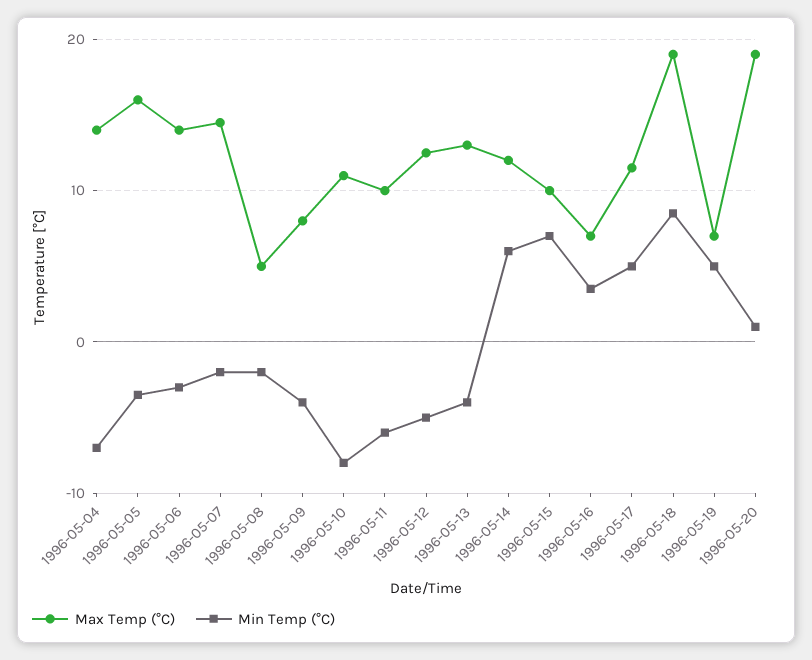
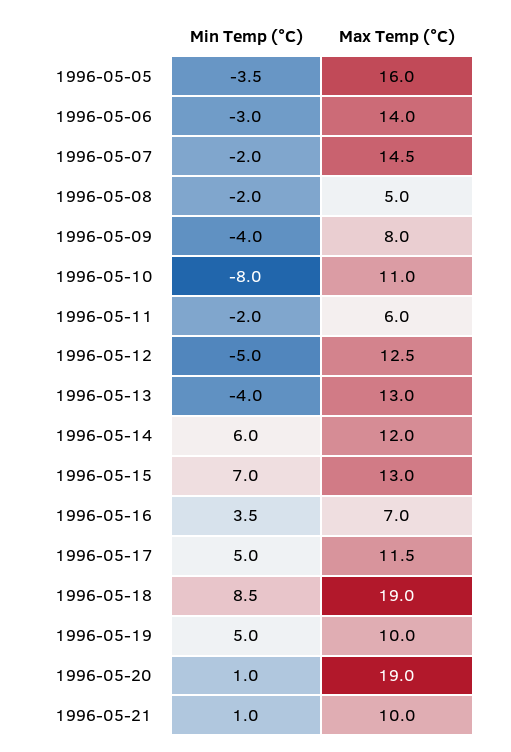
Max Temp (°C), 1996-05-04: 14 -> none
Min Temp (°C), 1996-05-04: -7 -> none
Max Temp (°C), 1996-05-11: 10 -> 6
Min Temp (°C), 1996-05-11: -6 -> -2
Max Temp (°C), 1996-05-15: 10 -> 13
Max Temp (°C), 1996-05-19: 7 -> 10
Min Temp (°C), 1996-05-21: none -> 1
Max Temp (°C), 1996-05-21: none -> 10

